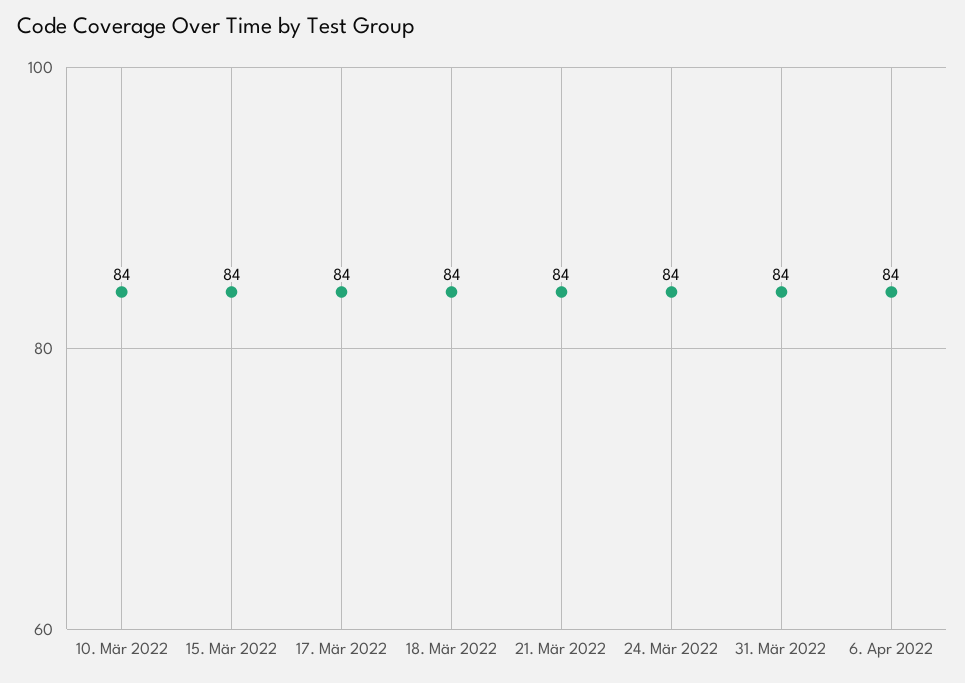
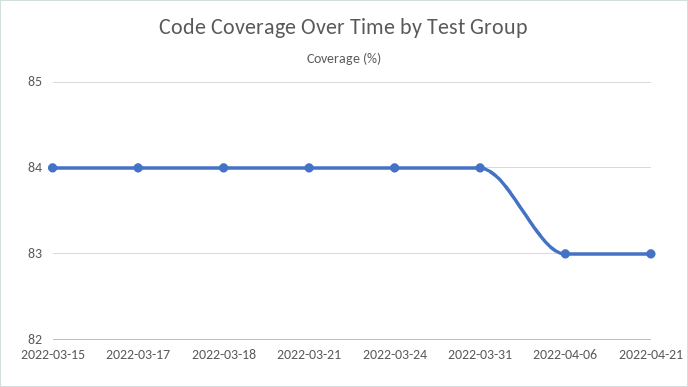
10. Mär 2022: 84 -> none
6. Apr 2022: 84 -> 83
2022-04-21: none -> 83

